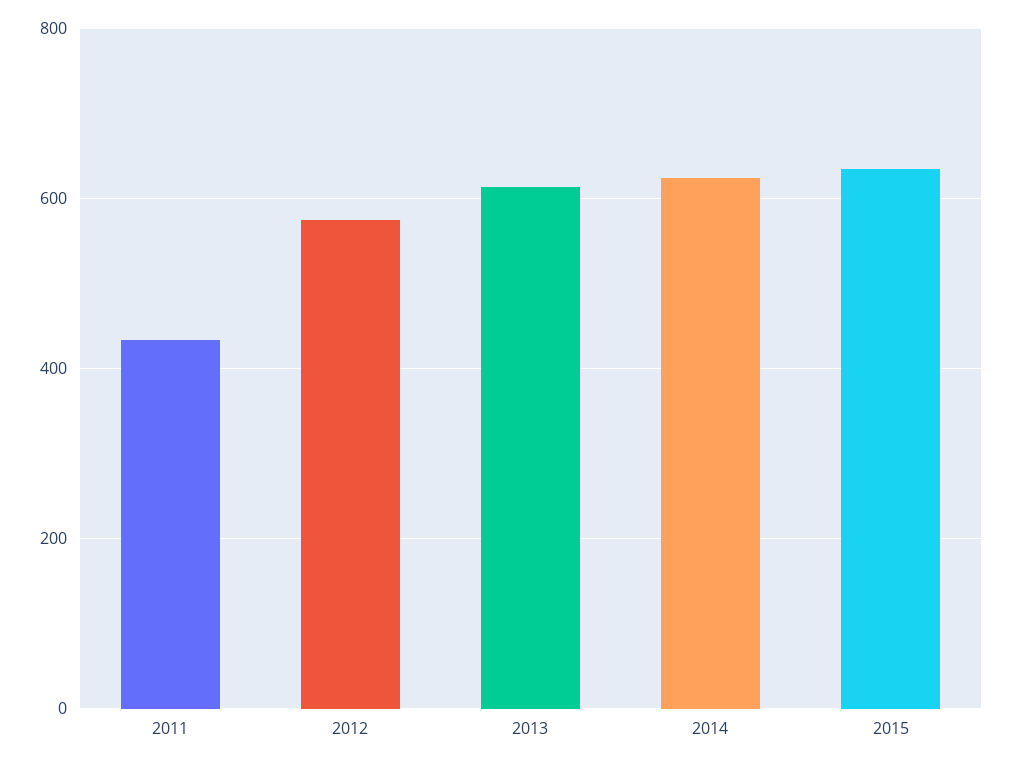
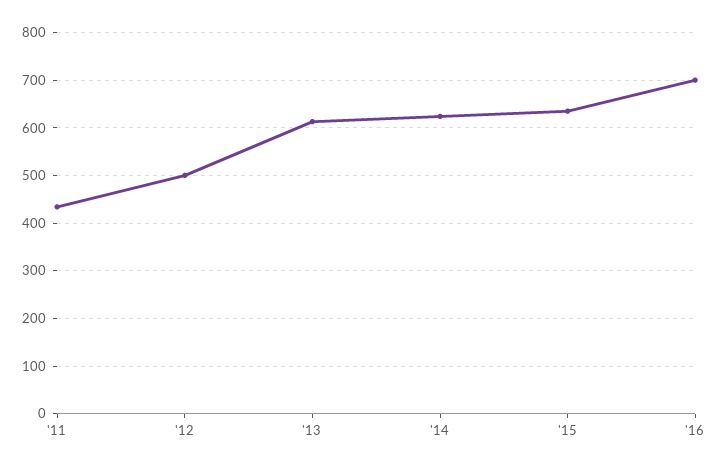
2012: 580 -> 500
'16: none -> 700

